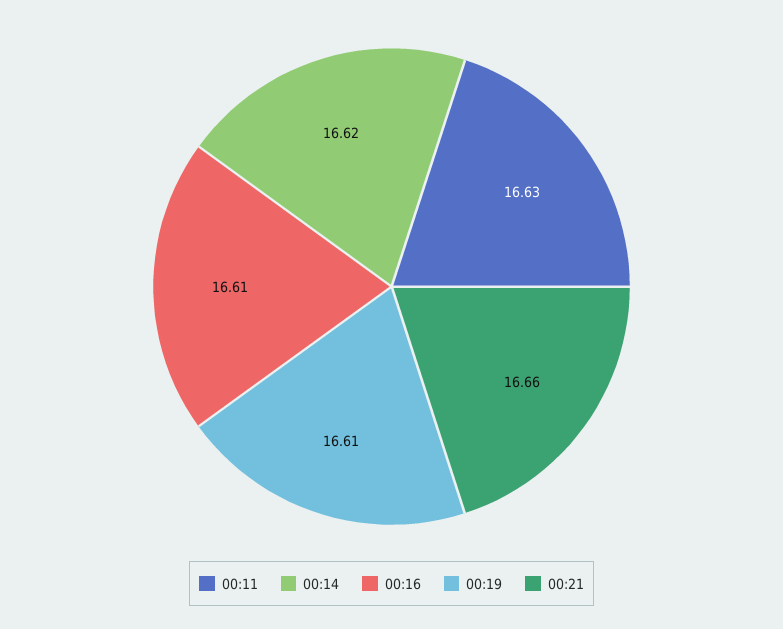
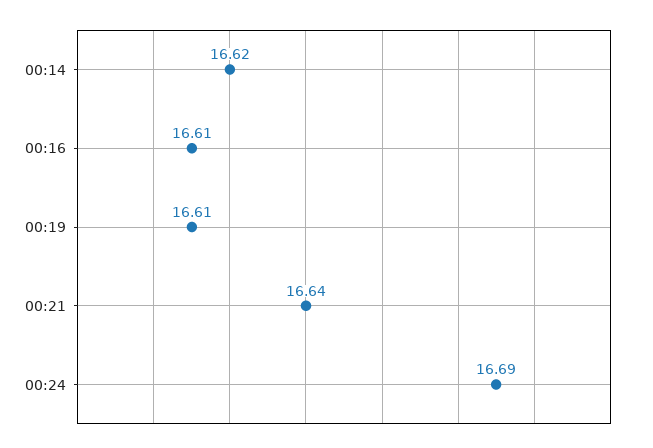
00:11: 16.63 -> none
00:21: 16.66 -> 16.64
00:24: none -> 16.69

